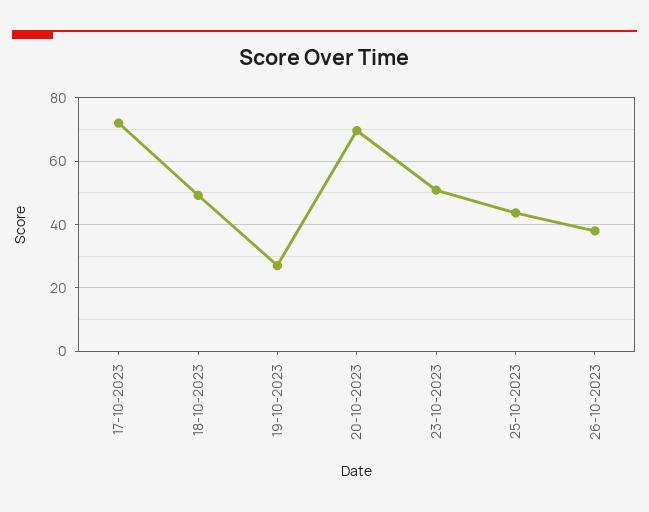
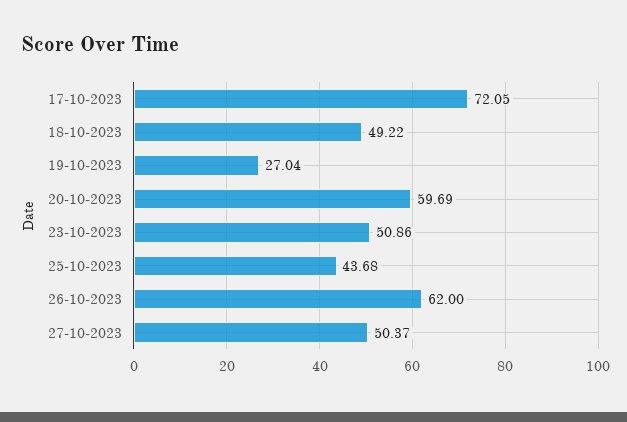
20-10-2023: 70 -> 59.69
26-10-2023: 38 -> 62
27-10-2023: none -> 50.37

